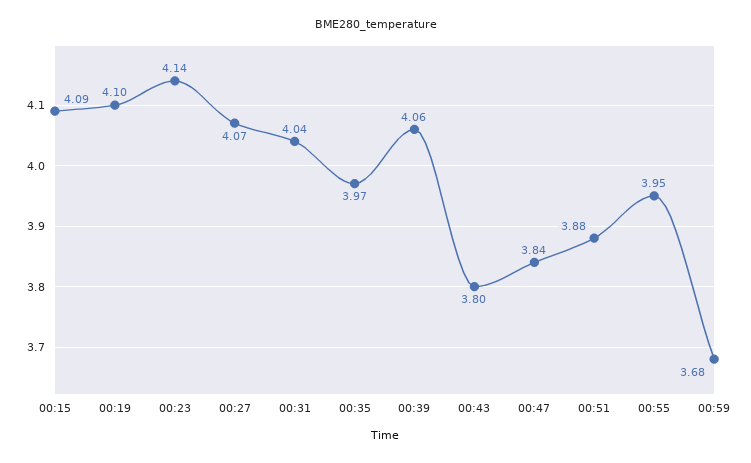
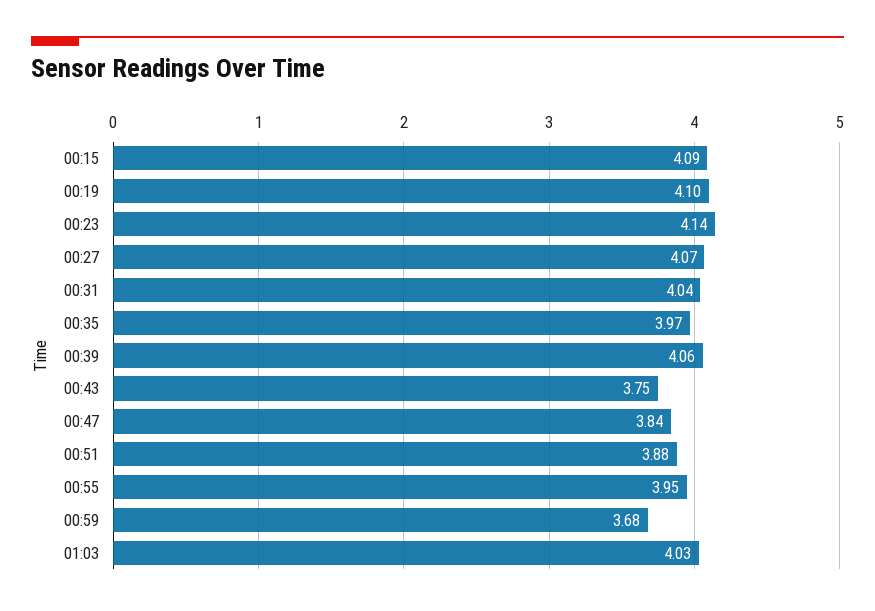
00:43: 3.8 -> 3.75
01:03: none -> 4.03

